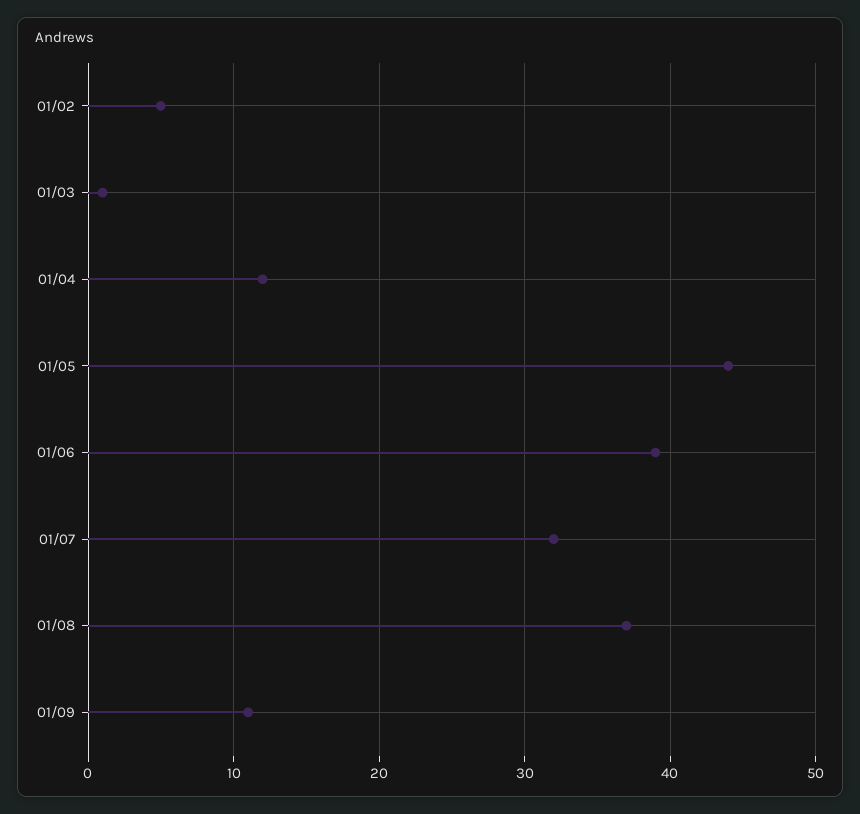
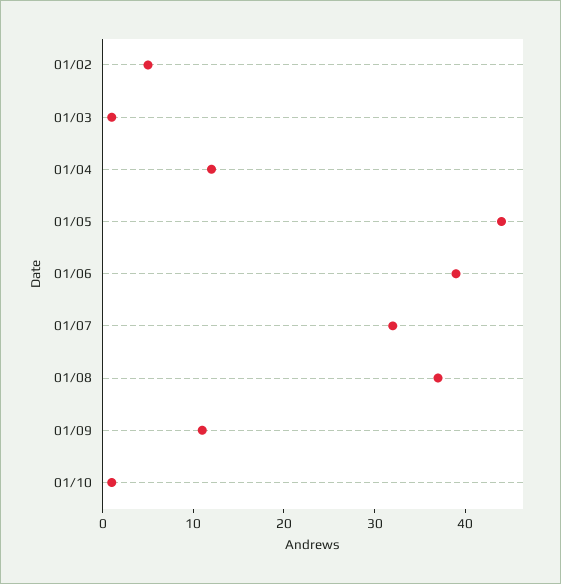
01/10: none -> 1

